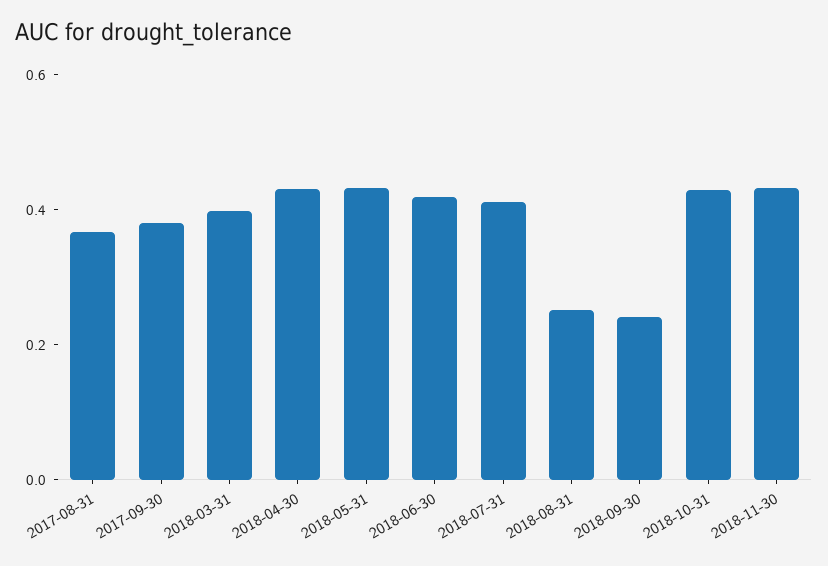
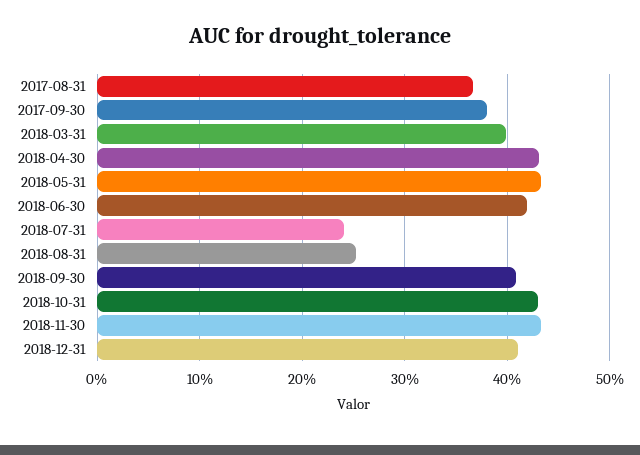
2018-07-31: 0.4 -> 0.24
2018-09-30: 0.25 -> 0.41
2018-12-31: none -> 0.41

